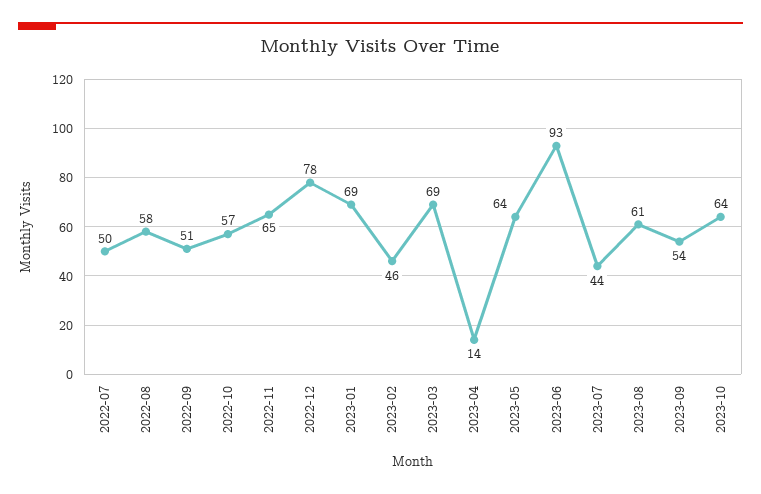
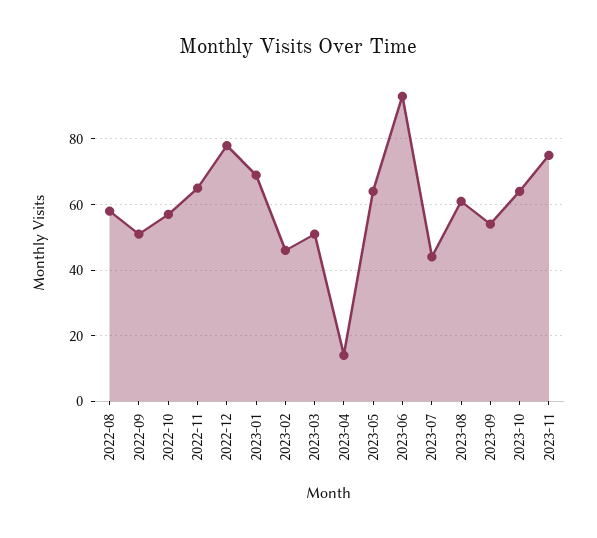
2022-07: 50 -> none
2023-03: 69 -> 50
2023-11: none -> 75

